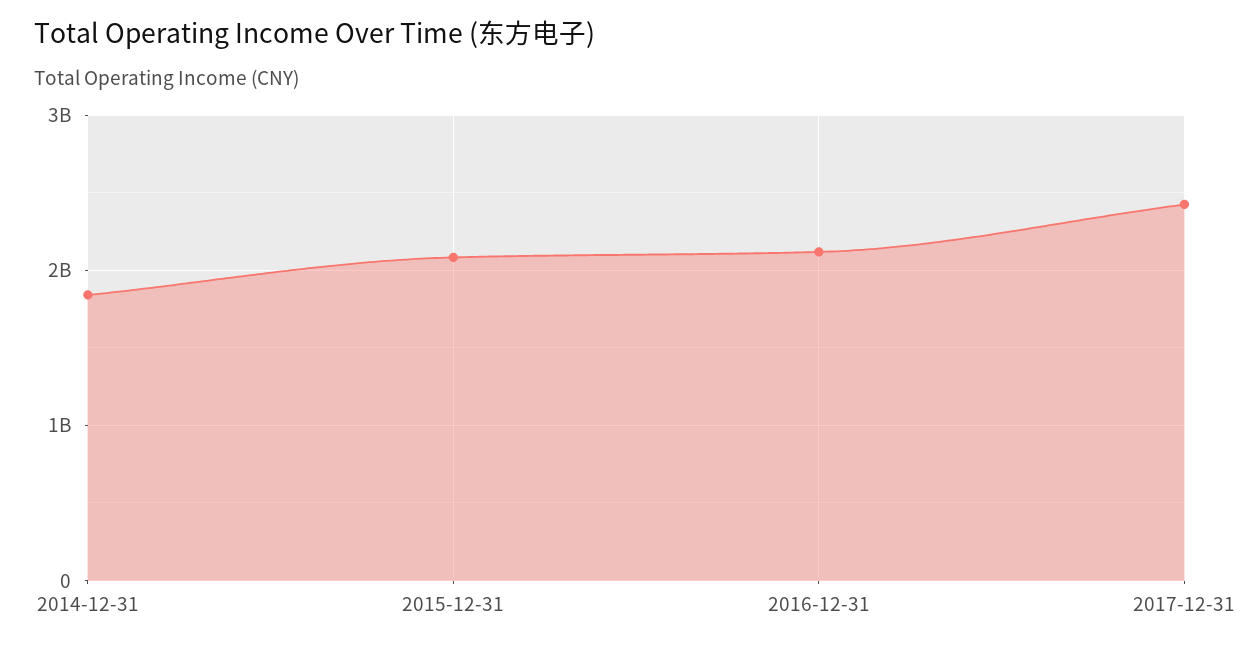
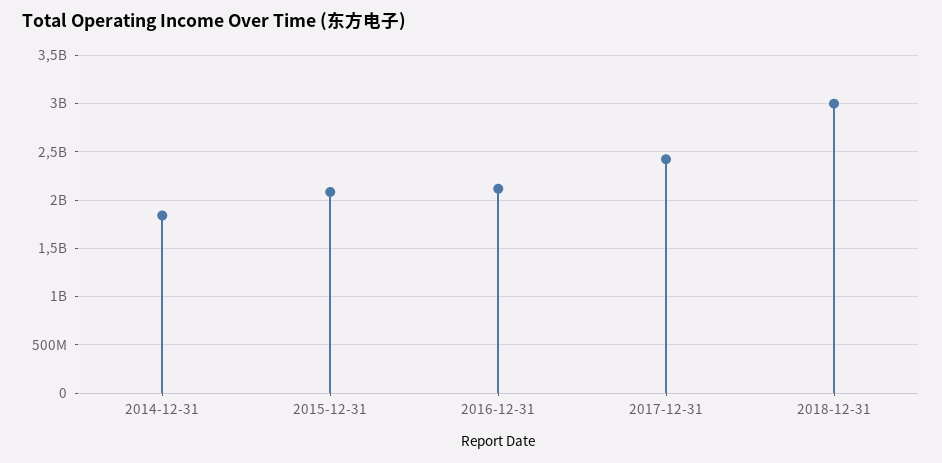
2018-12-31: none -> 3000000000

